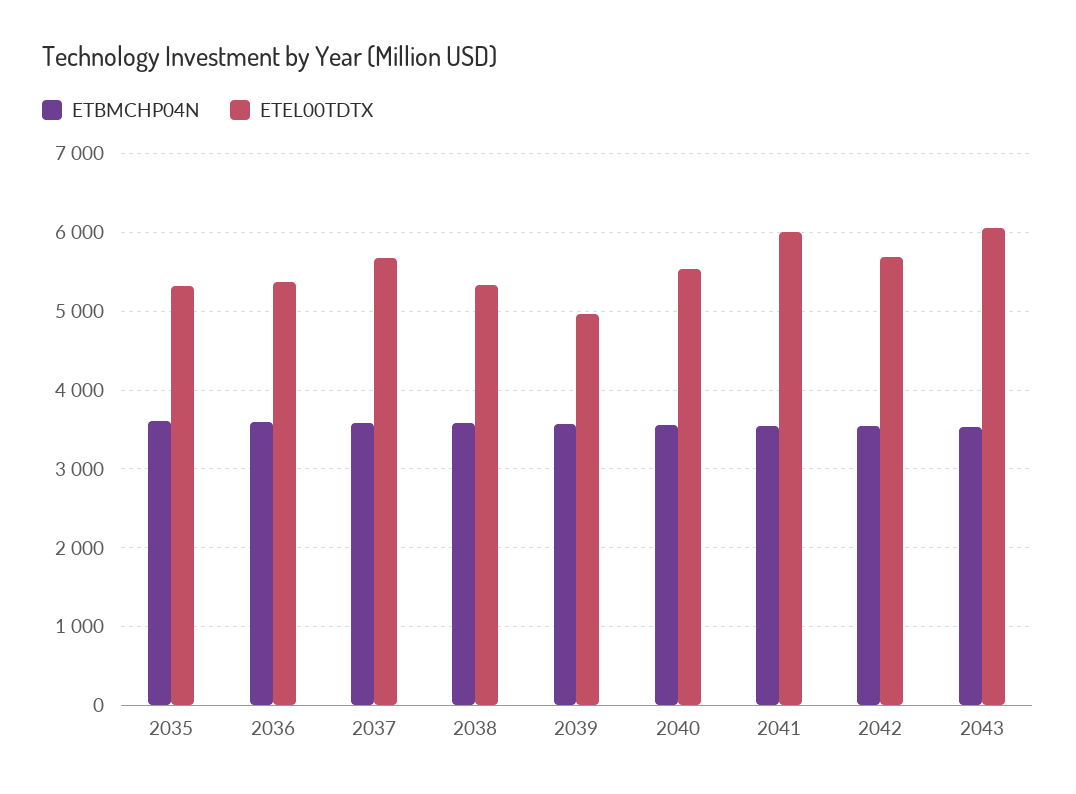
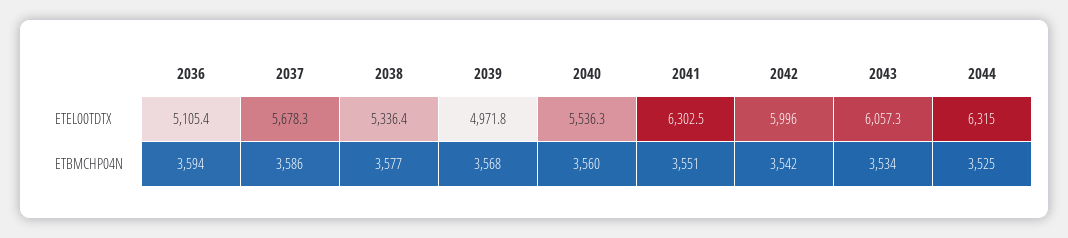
ETBMCHP04N, 2035: 3600 -> none
ETEL00TDTX, 2035: 5300 -> none
ETEL00TDTX, 2036: 5400 -> 5105.4
ETEL00TDTX, 2041: 6000 -> 6302.5
ETEL00TDTX, 2042: 5700 -> 5996
ETEL00TDTX, 2044: none -> 6315
ETBMCHP04N, 2044: none -> 3525

